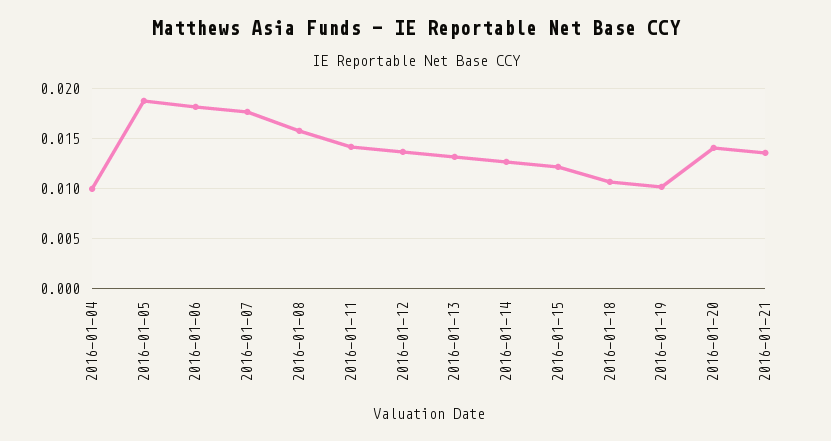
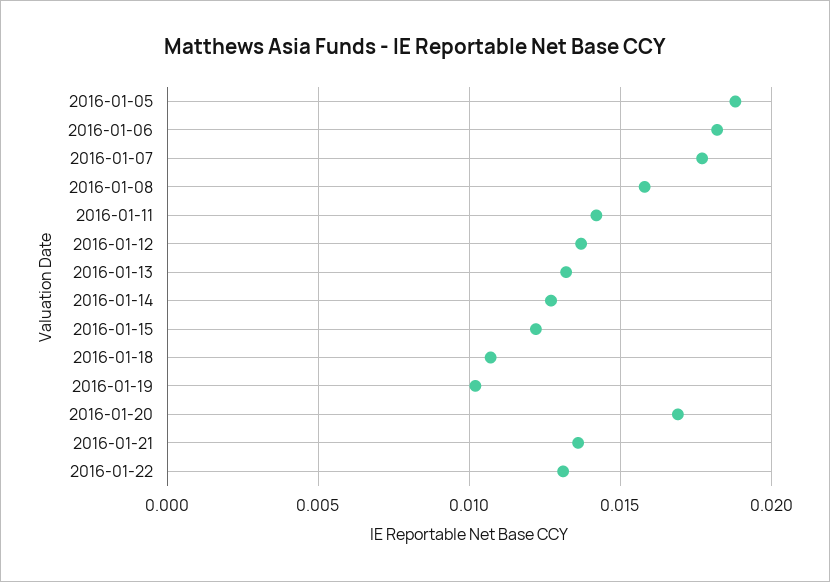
2016-01-04: 0.01 -> none
2016-01-20: 0.014 -> 0.017
2016-01-22: none -> 0.013

